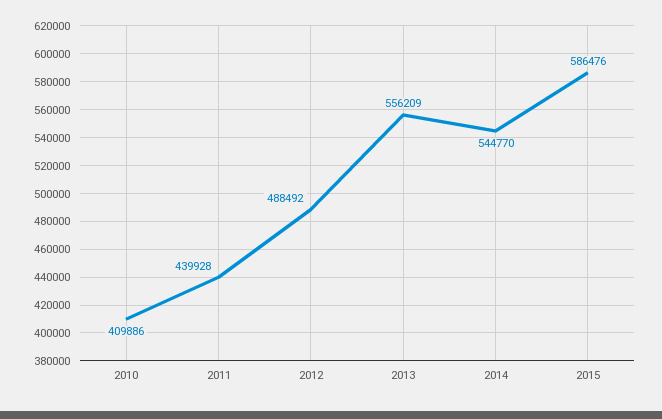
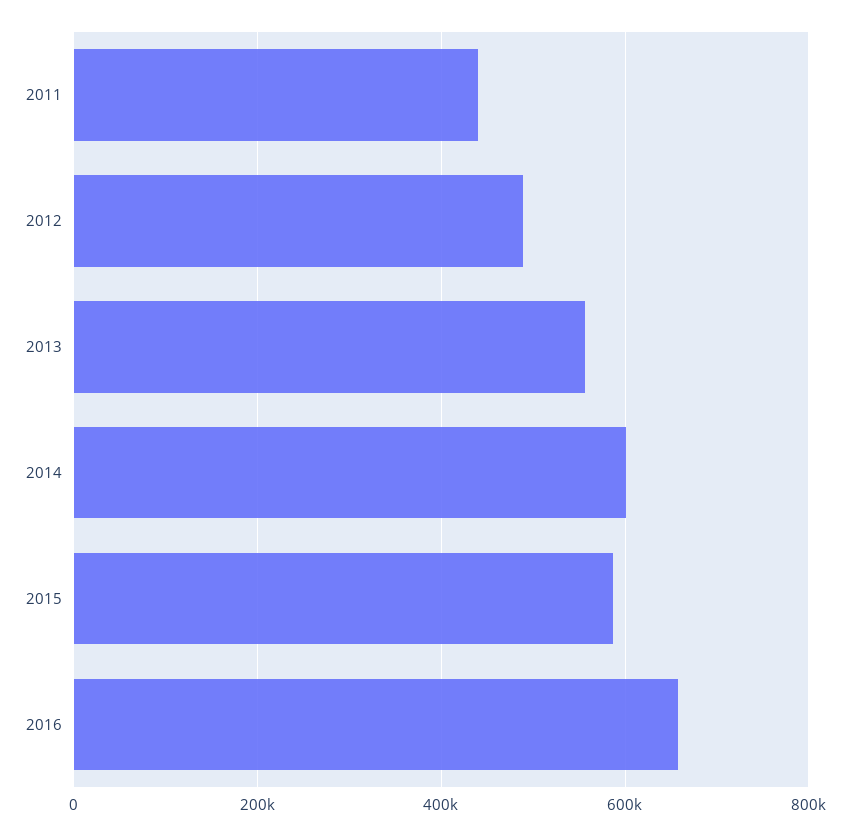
2010: 409886 -> none
2014: 544770 -> 600000
2016: none -> 660000

